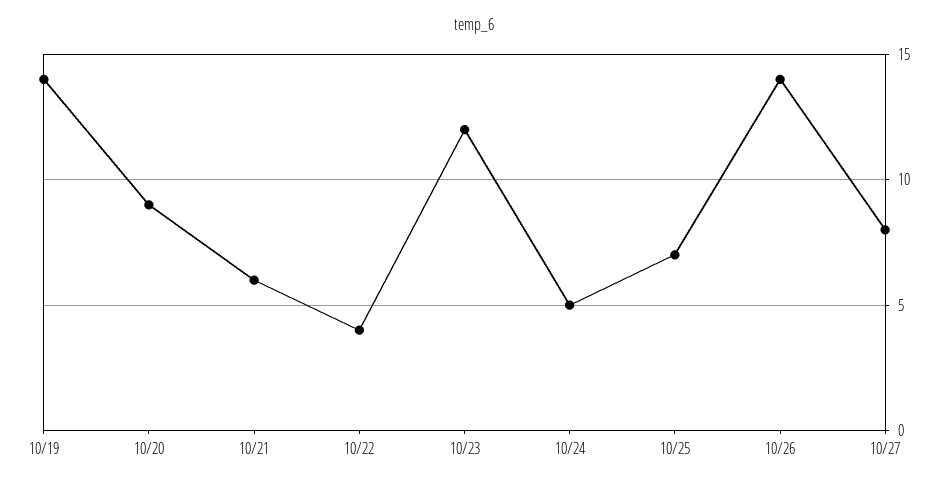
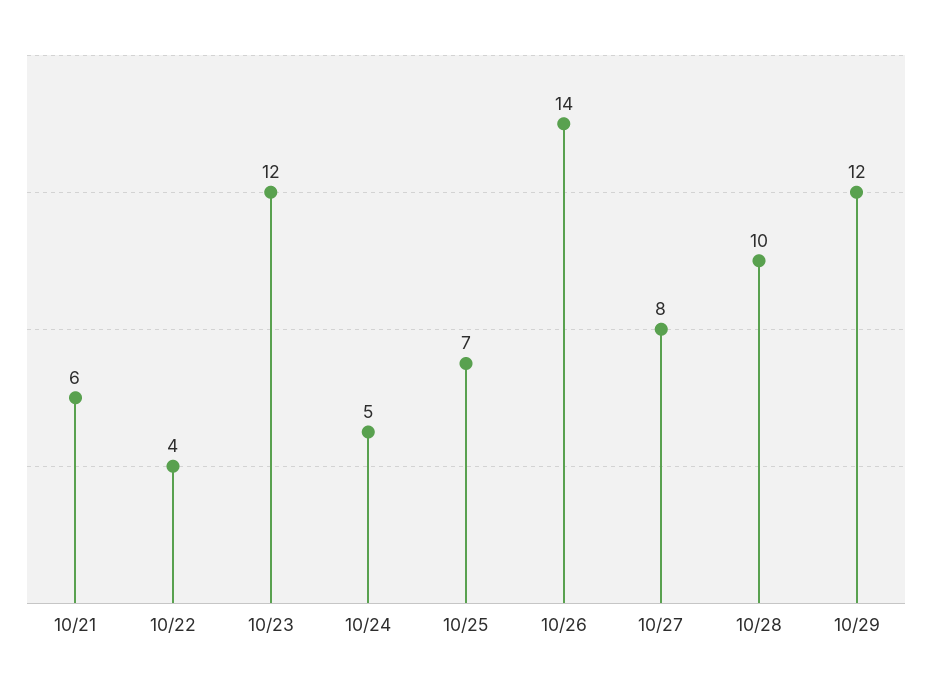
10/19: 14 -> none
10/20: 9 -> none
10/28: none -> 10
10/29: none -> 12

